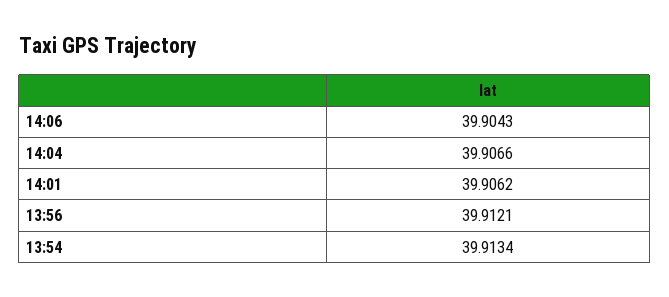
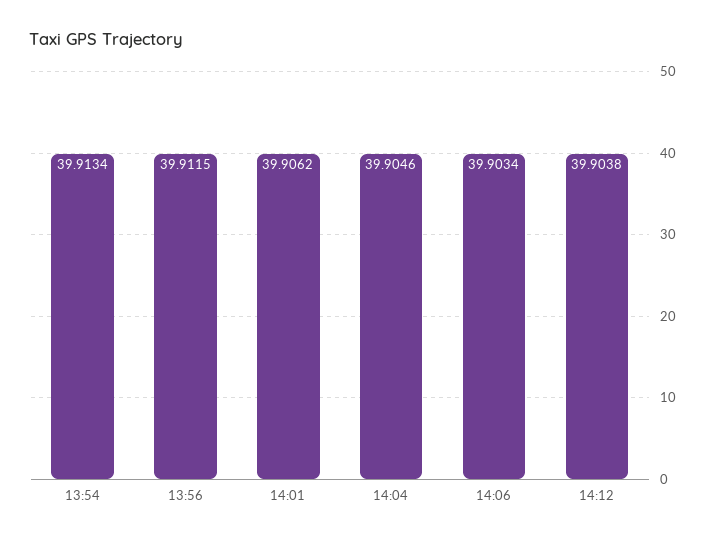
14:06: 39.9043 -> 39.9034
14:04: 39.9066 -> 39.9046
13:56: 39.9121 -> 39.9115
14:12: none -> 39.9038

